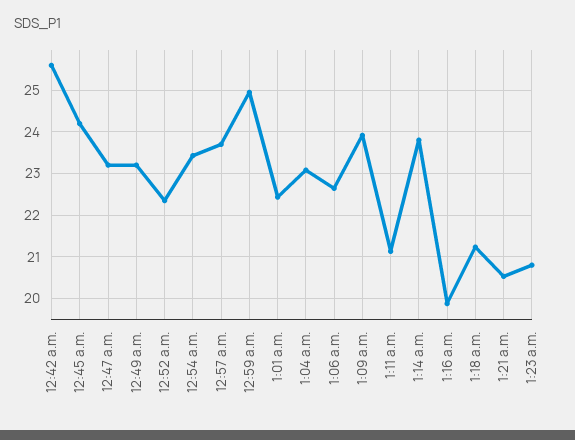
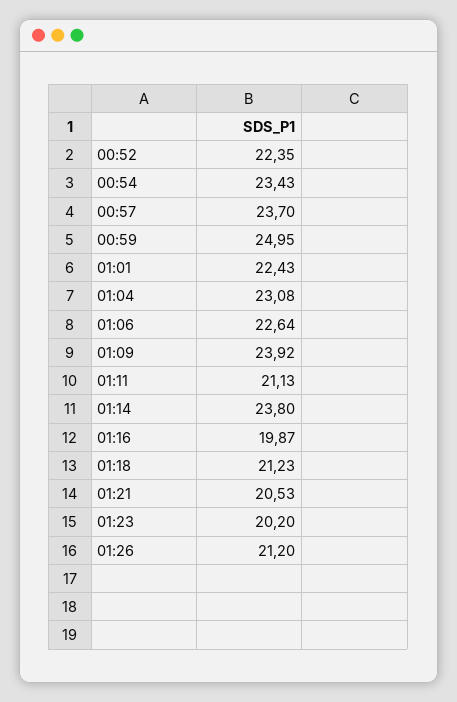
12:42 a.m.: 25.6 -> none
12:45 a.m.: 24.2 -> none
12:47 a.m.: 23.2 -> none
12:49 a.m.: 23.2 -> none
1:23 a.m.: 20.8 -> 20.2
01:26: none -> 21.2

